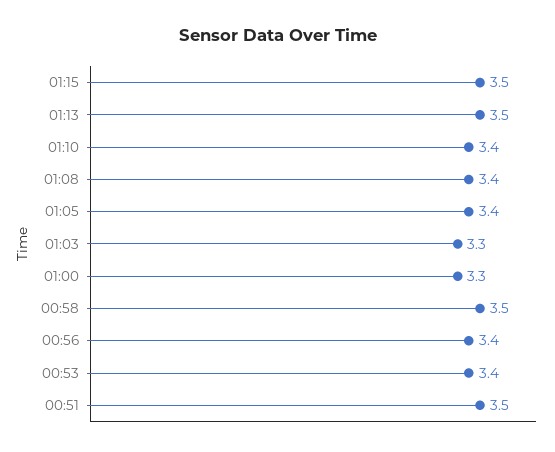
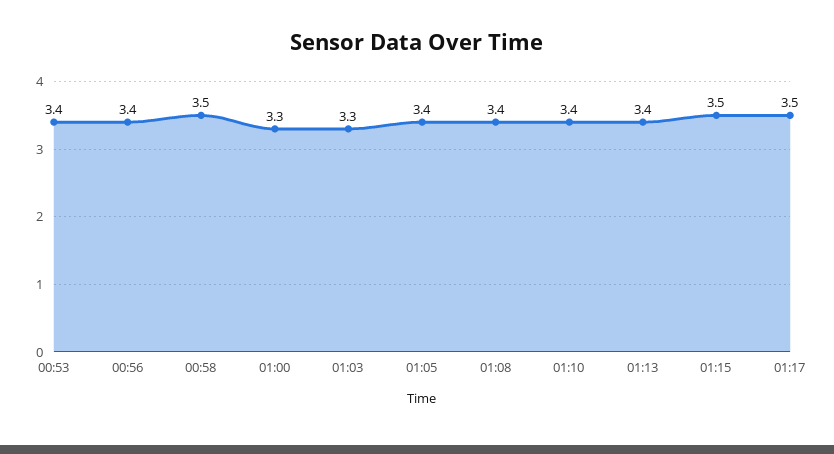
01:13: 3.5 -> 3.4
00:51: 3.5 -> none
01:17: none -> 3.5

